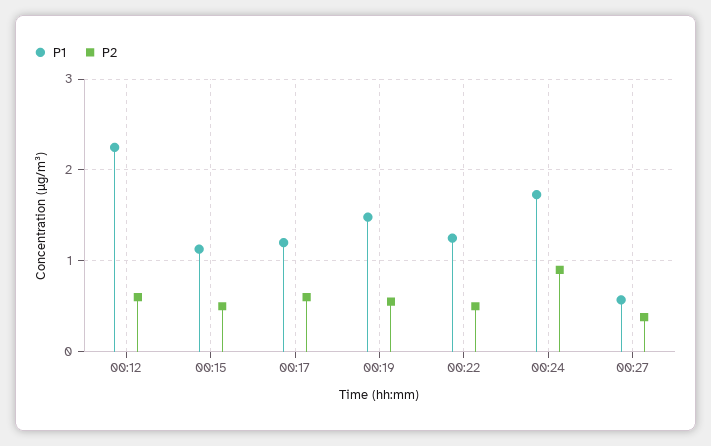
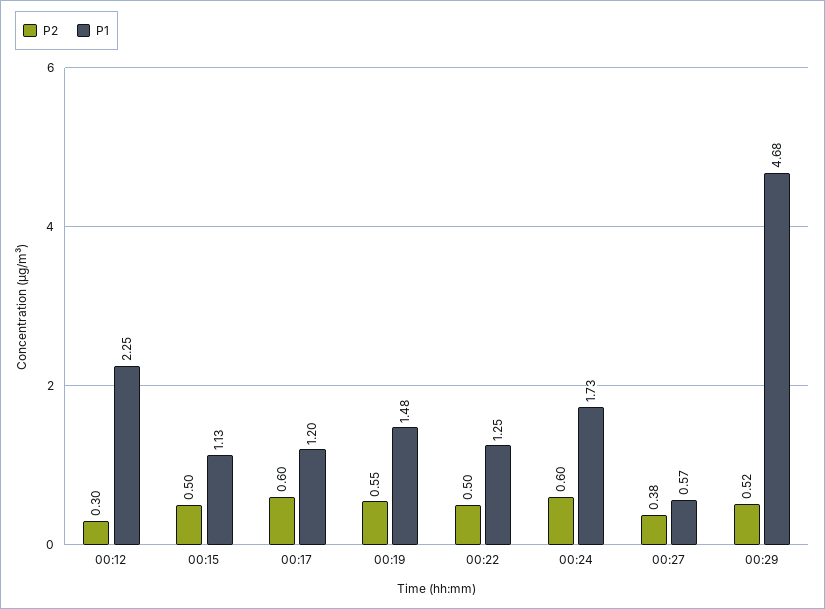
P2, 00:12: 0.6 -> 0.3
P2, 00:24: 0.9 -> 0.6
P2, 00:29: none -> 0.52
P1, 00:29: none -> 4.68

